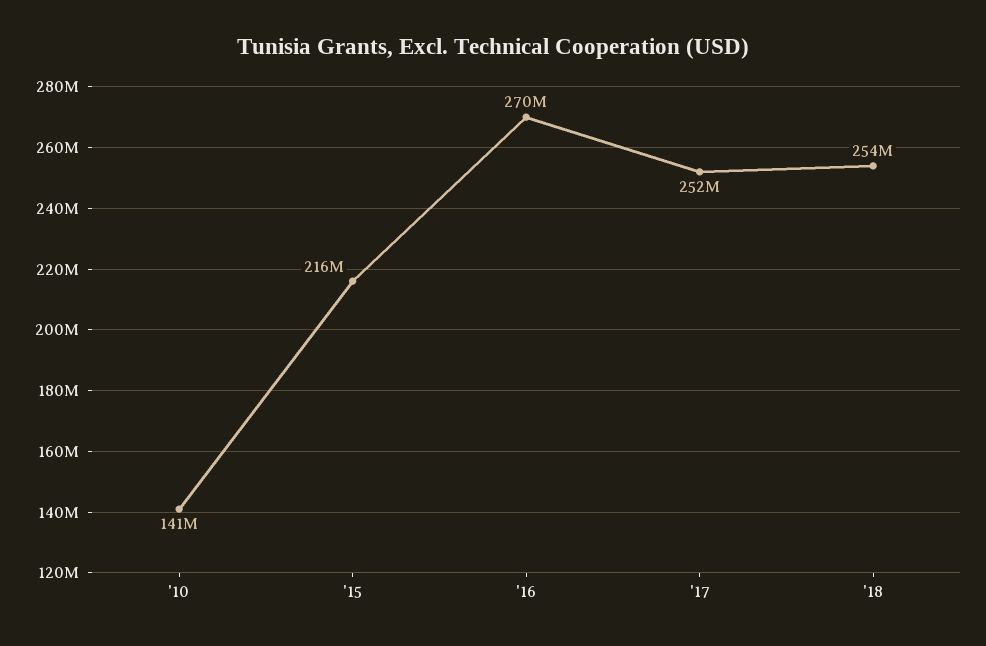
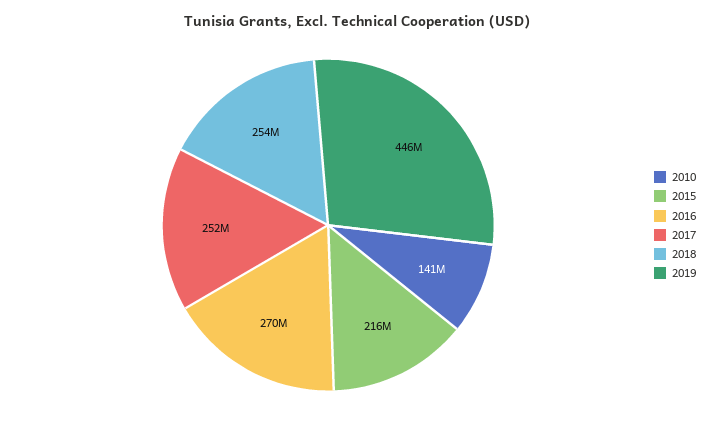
2019: none -> 446000000

